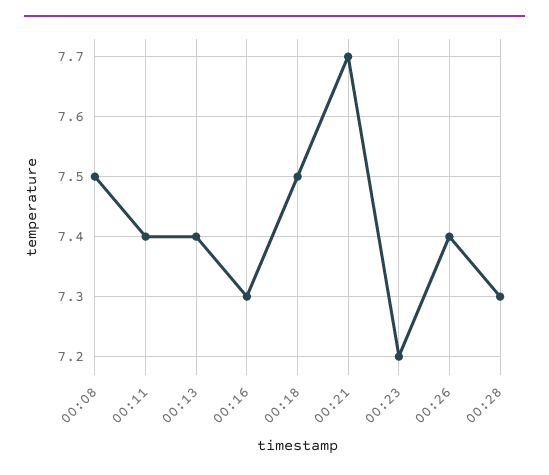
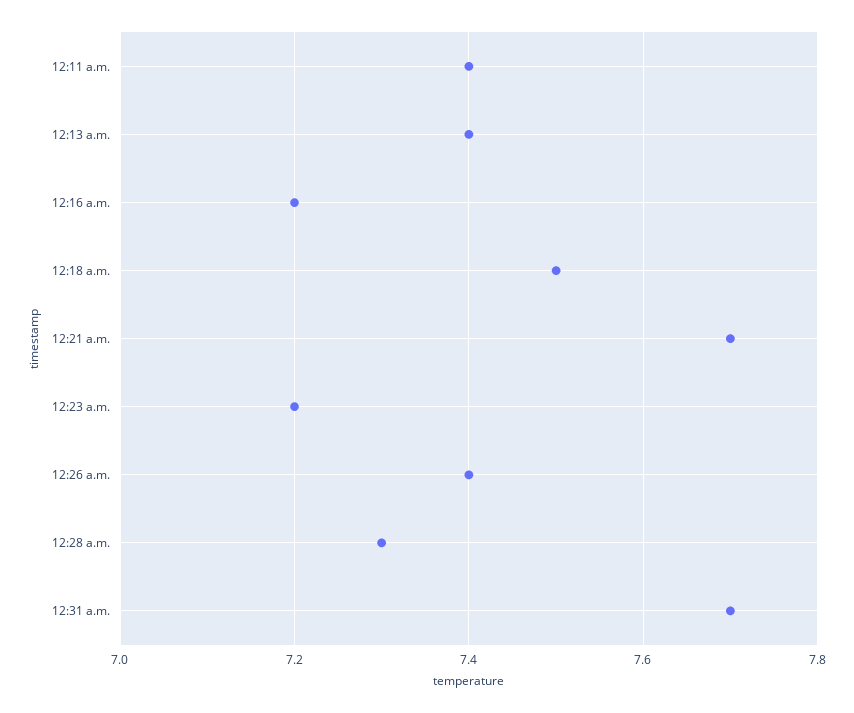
00:08: 7.5 -> none
00:16: 7.3 -> 7.2
12:31 a.m.: none -> 7.7

